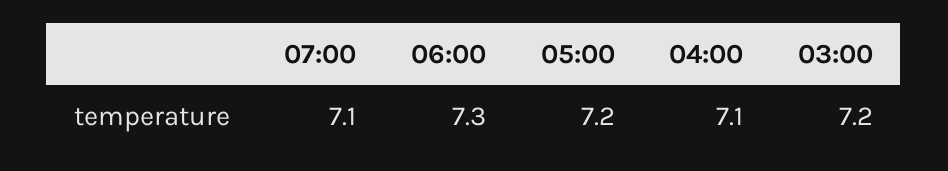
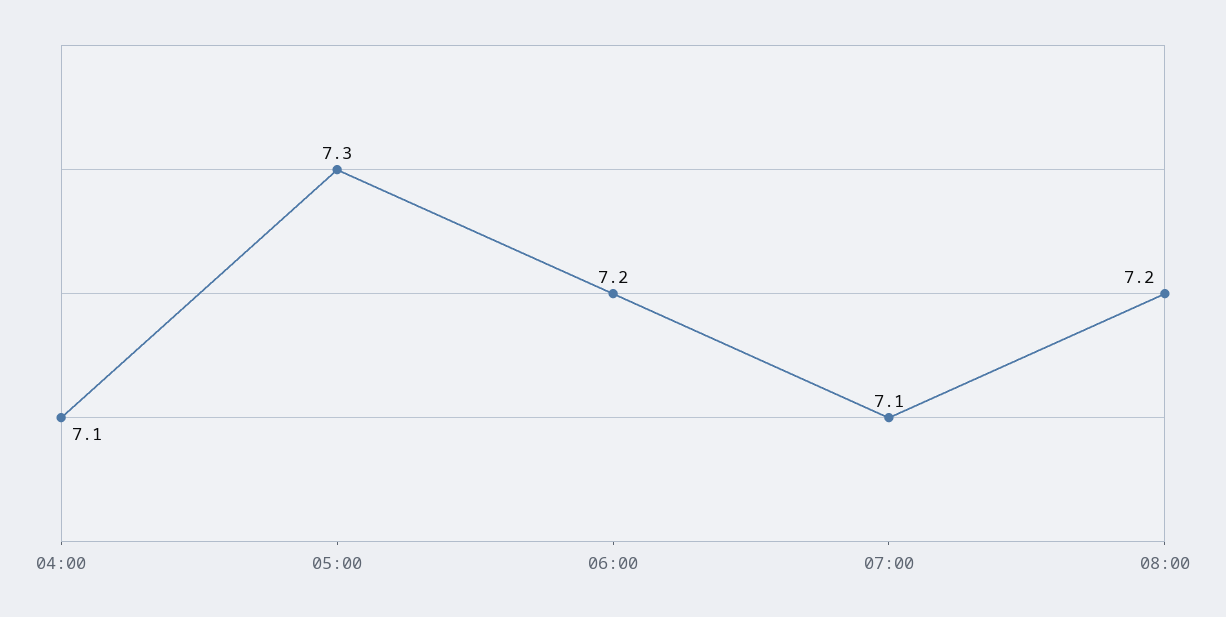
06:00: 7.3 -> 7.2
05:00: 7.2 -> 7.3
03:00: 7.2 -> none
08:00: none -> 7.2

